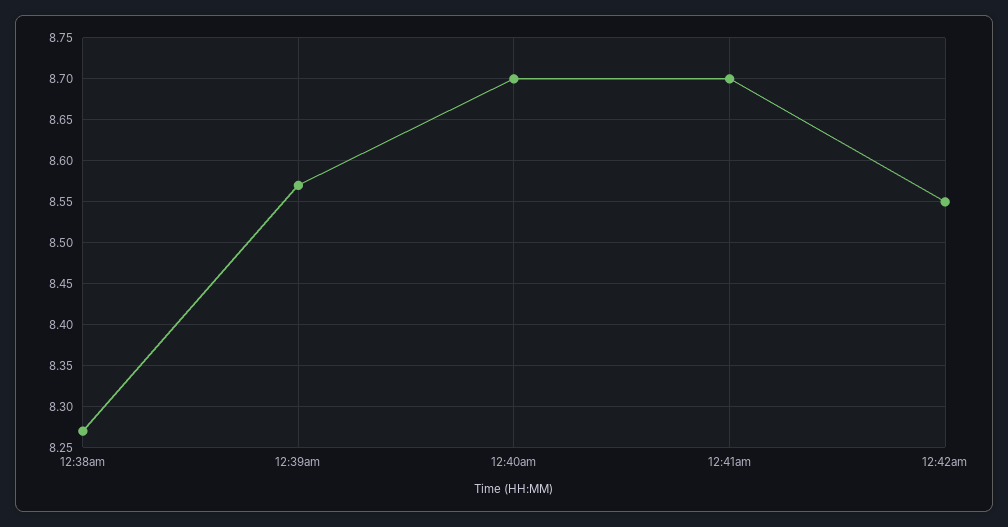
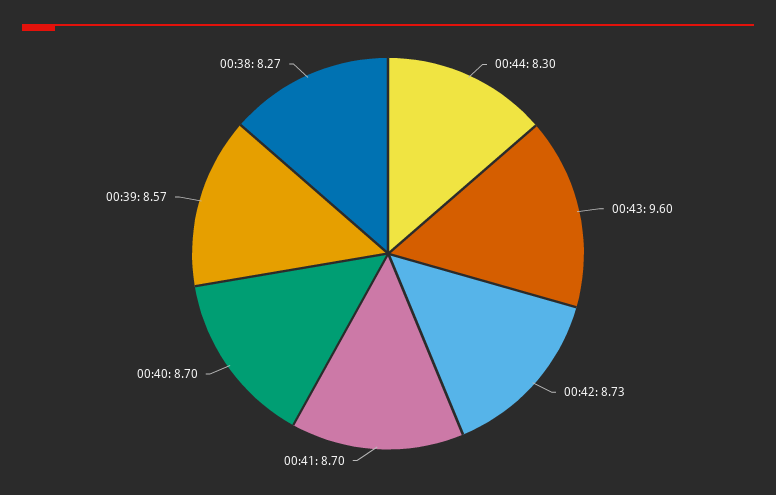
12:42am: 8.55 -> 8.73
00:44: none -> 8.3
00:43: none -> 9.6

